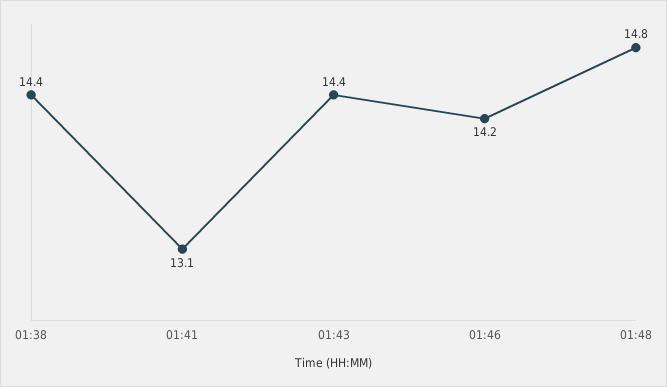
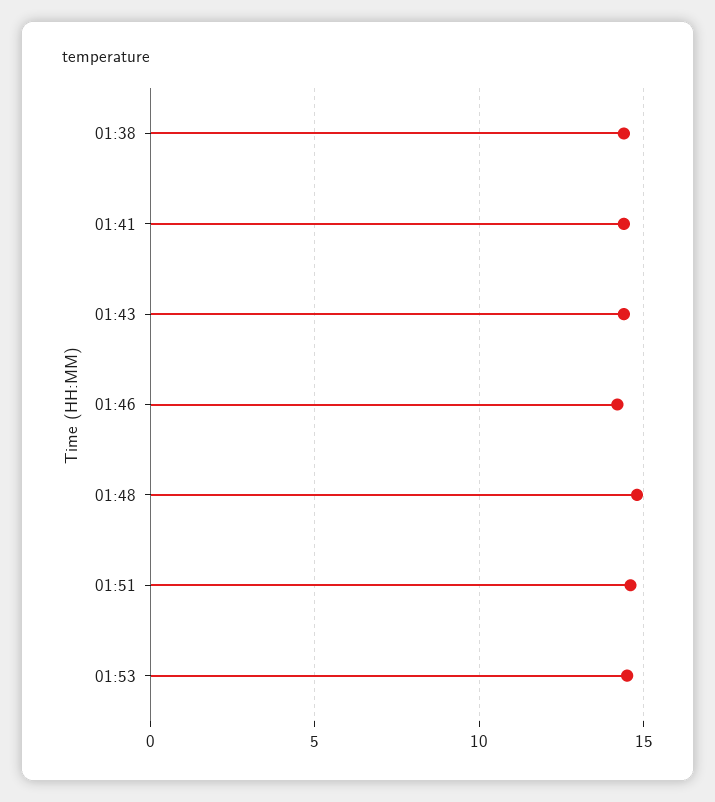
01:41: 13.1 -> 14.5
01:51: none -> 14.5
01:53: none -> 14.5

